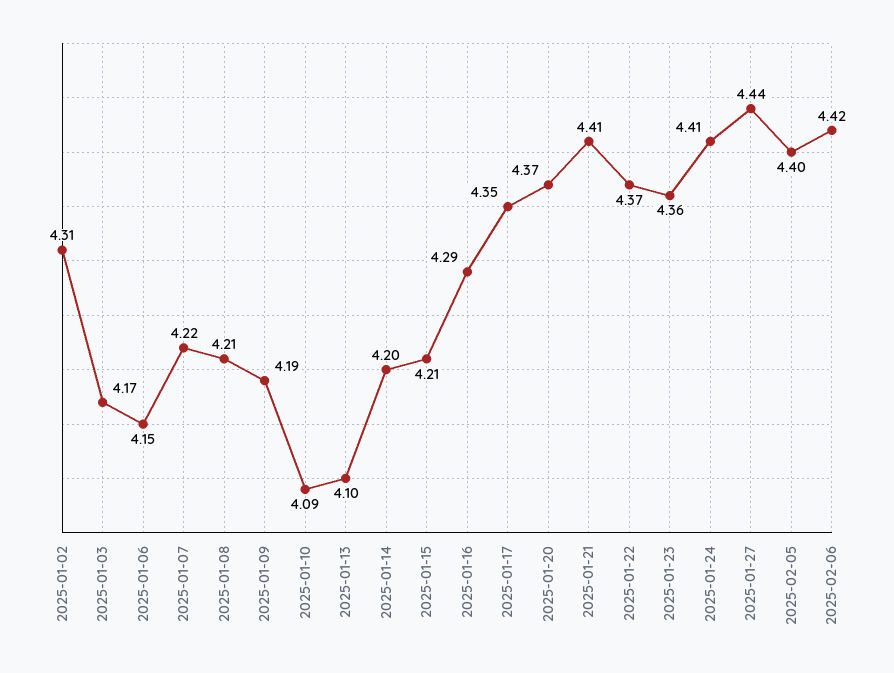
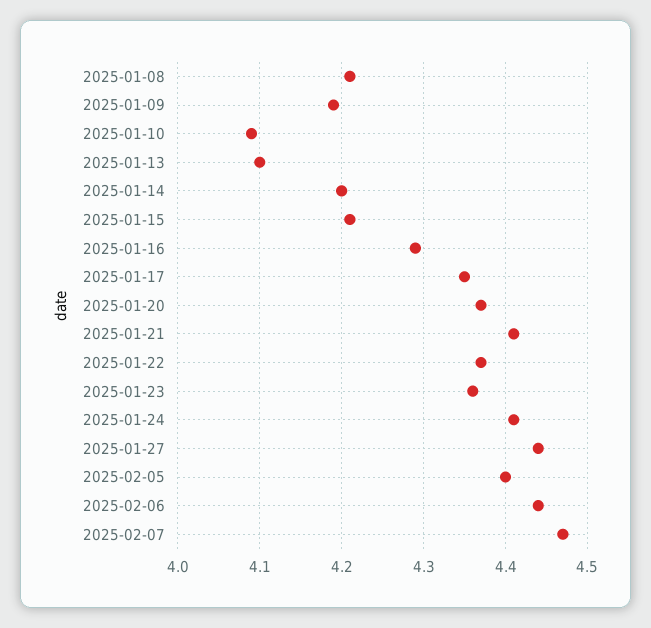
2025-01-02: 4.31 -> none
2025-01-03: 4.17 -> none
2025-01-06: 4.15 -> none
2025-01-07: 4.22 -> none
2025-02-06: 4.42 -> 4.44
2025-02-07: none -> 4.47

